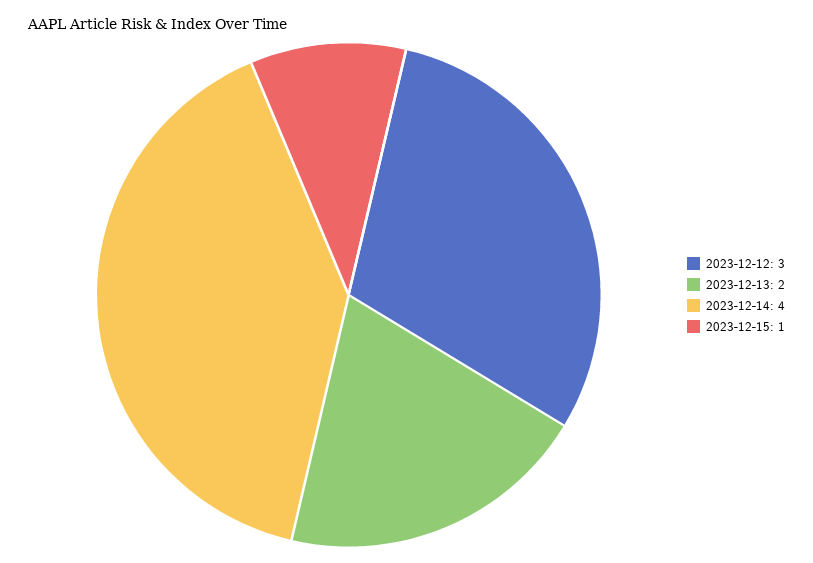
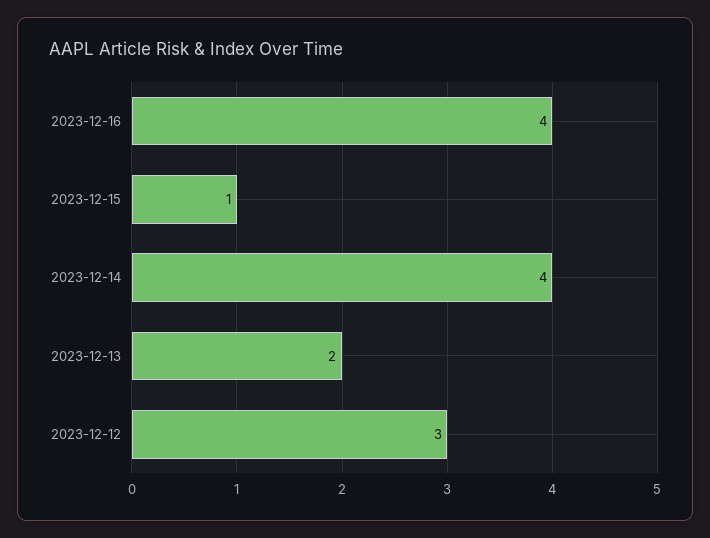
2023-12-16: none -> 4

